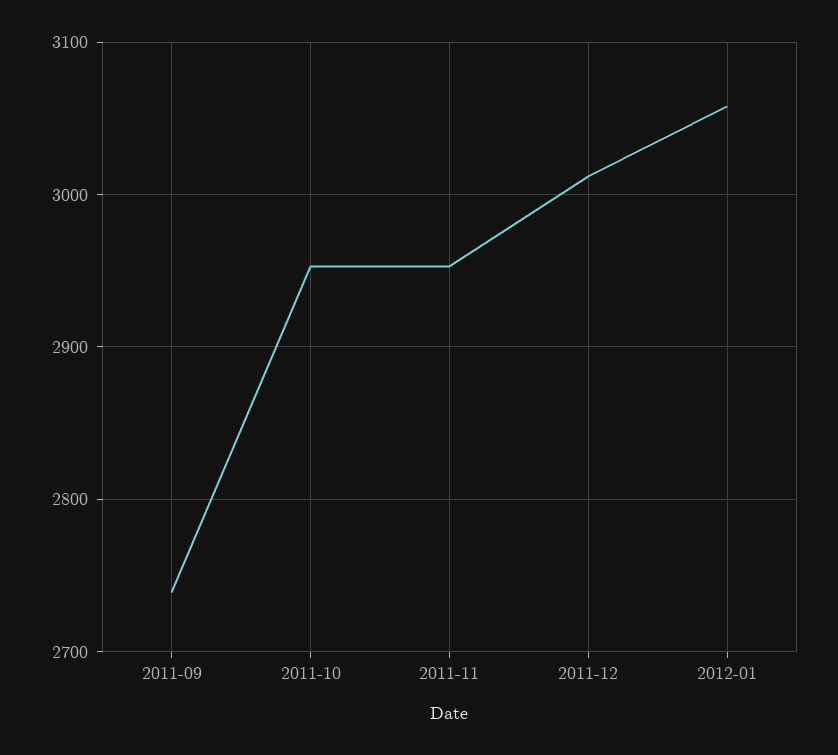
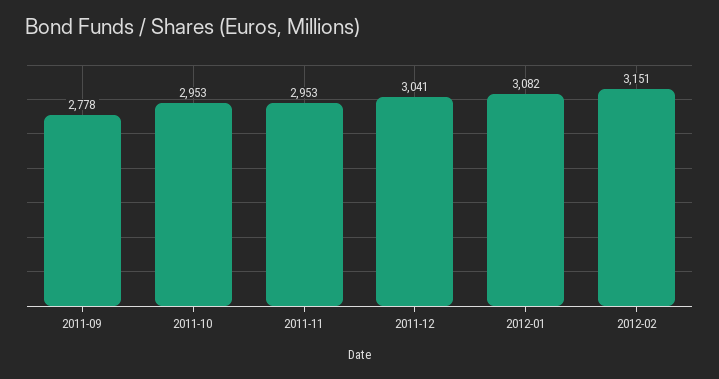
2011-09: 2740 -> 2778
2011-12: 3010 -> 3041
2012-01: 3060 -> 3082
2012-02: none -> 3151

